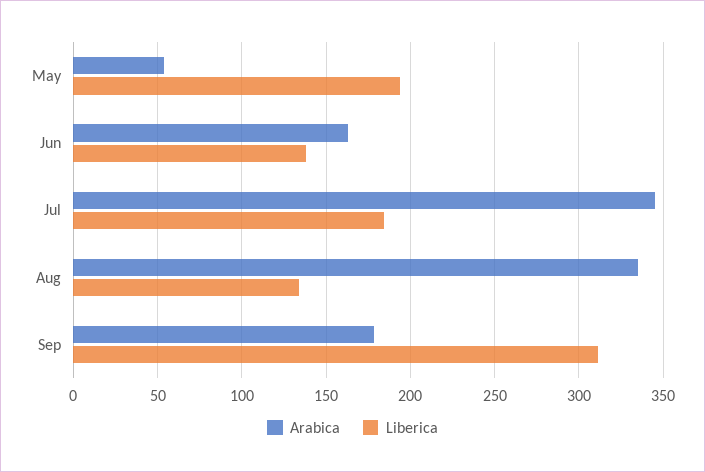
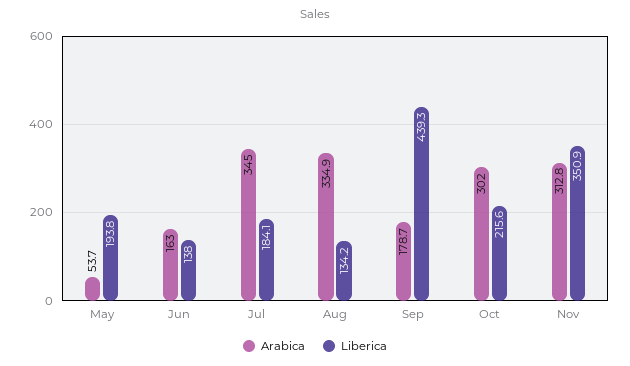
Liberica, Sep: 310 -> 439.3
Arabica, Oct: none -> 302
Liberica, Oct: none -> 215.6
Arabica, Nov: none -> 312.8
Liberica, Nov: none -> 350.9

